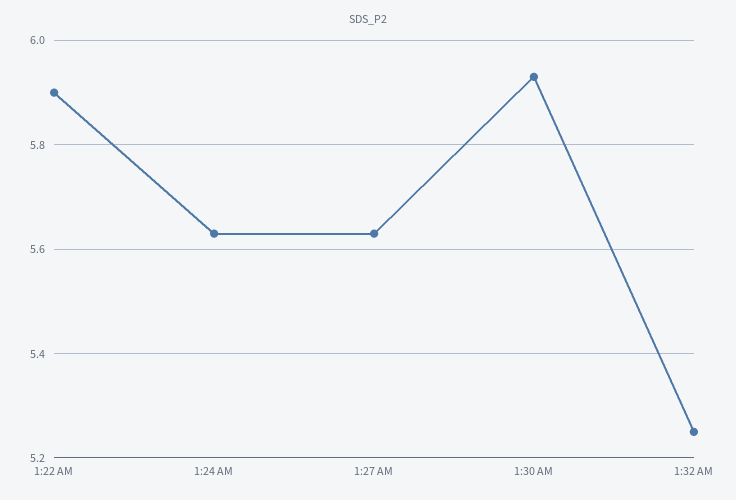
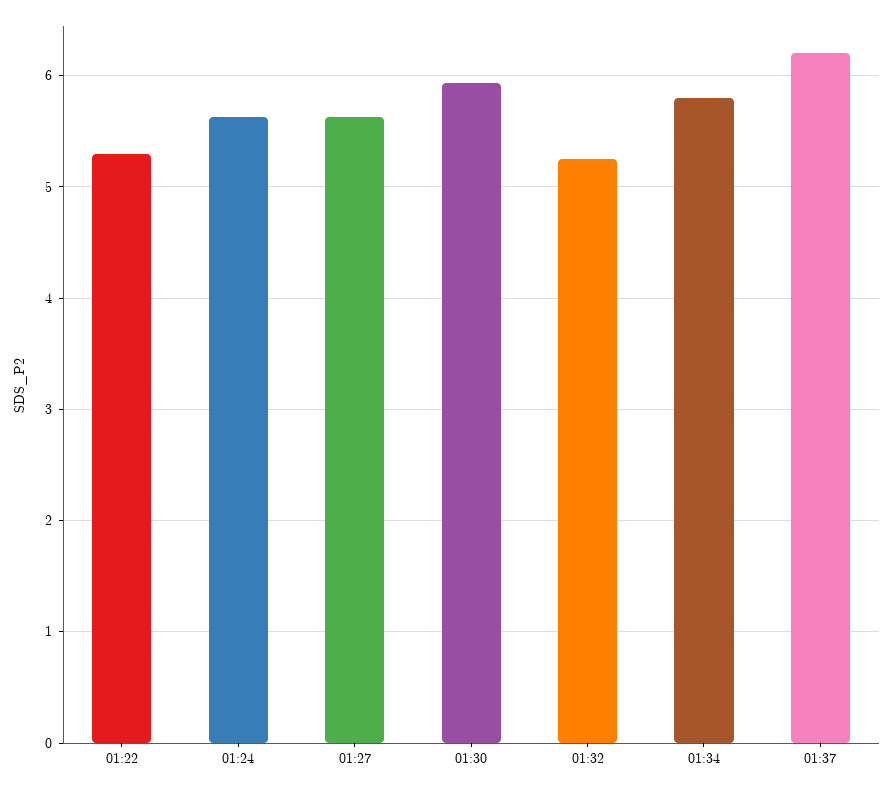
1:22 AM: 5.9 -> 5.3
01:34: none -> 5.8
01:37: none -> 6.2

